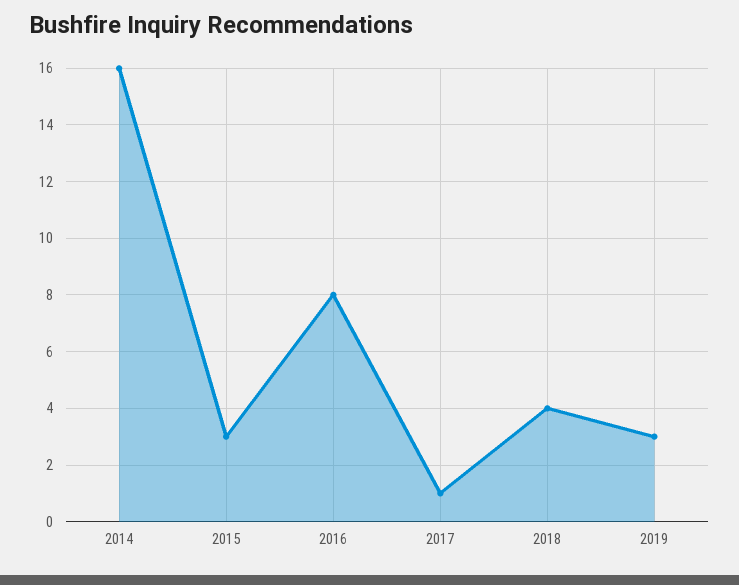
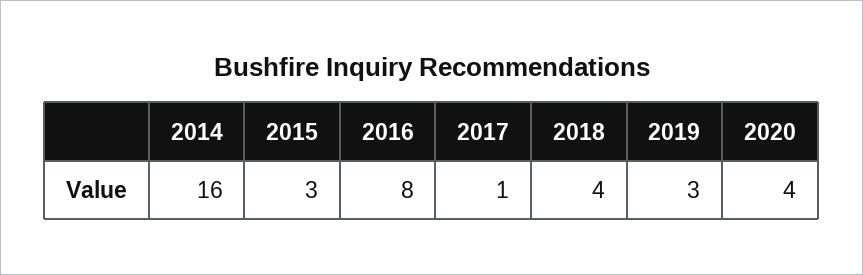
2020: none -> 4

